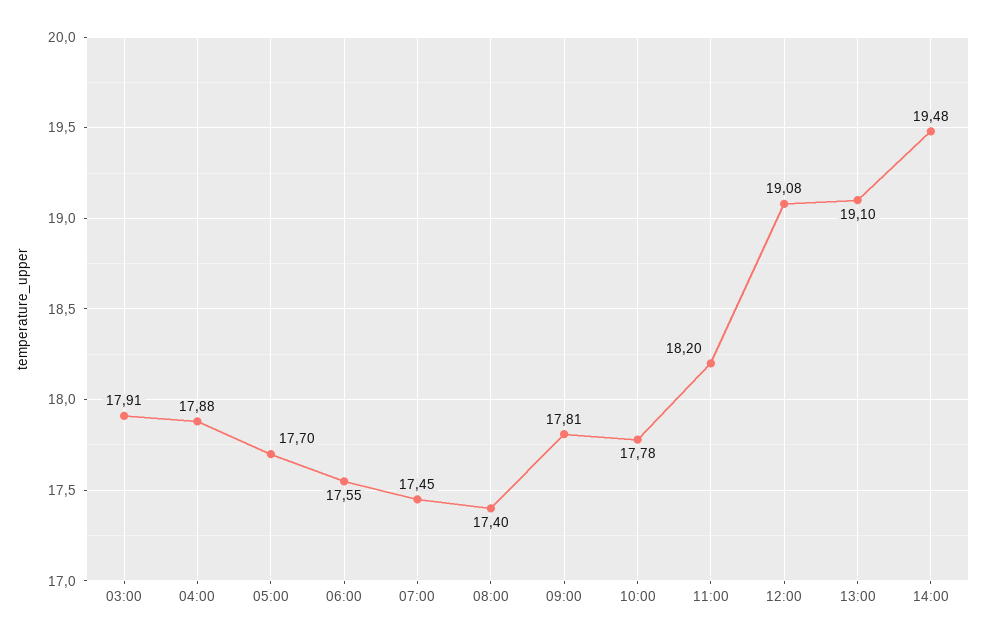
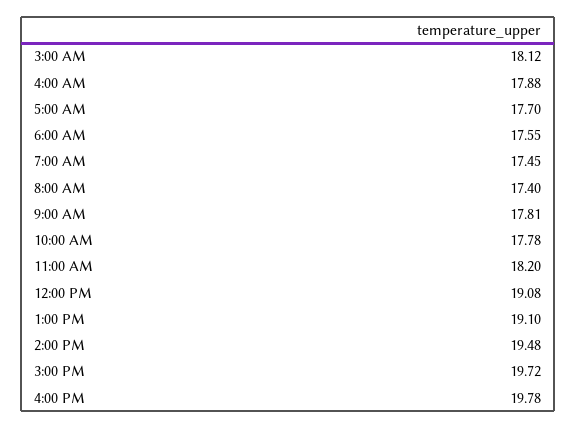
03:00: 17.91 -> 18.12
3:00 PM: none -> 19.72
4:00 PM: none -> 19.78

